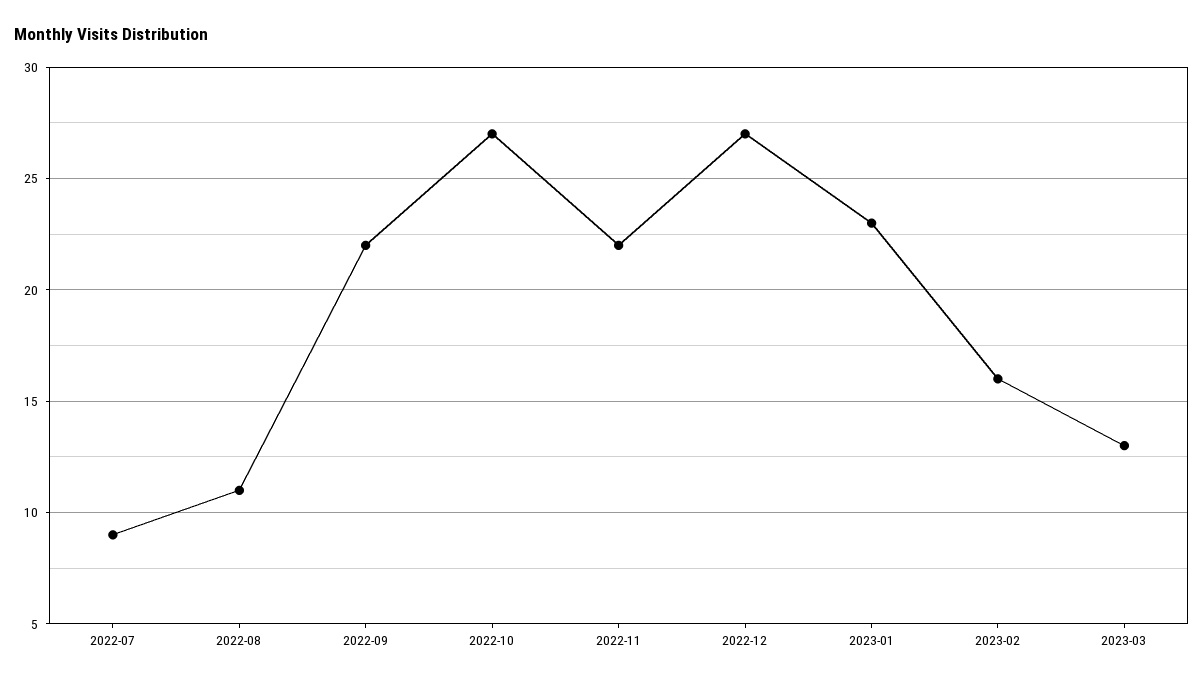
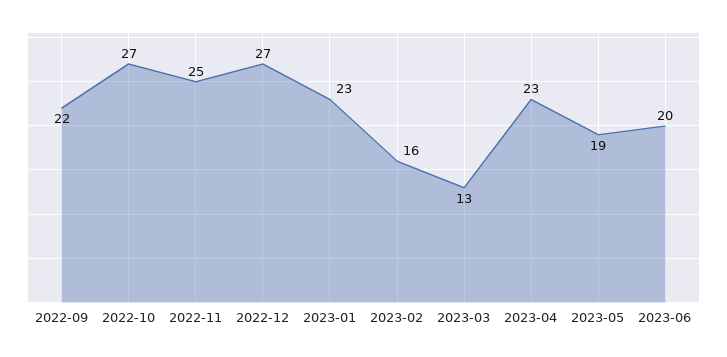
2022-07: 9 -> none
2022-08: 11 -> none
2022-11: 22 -> 25
2023-04: none -> 23
2023-05: none -> 19
2023-06: none -> 20

